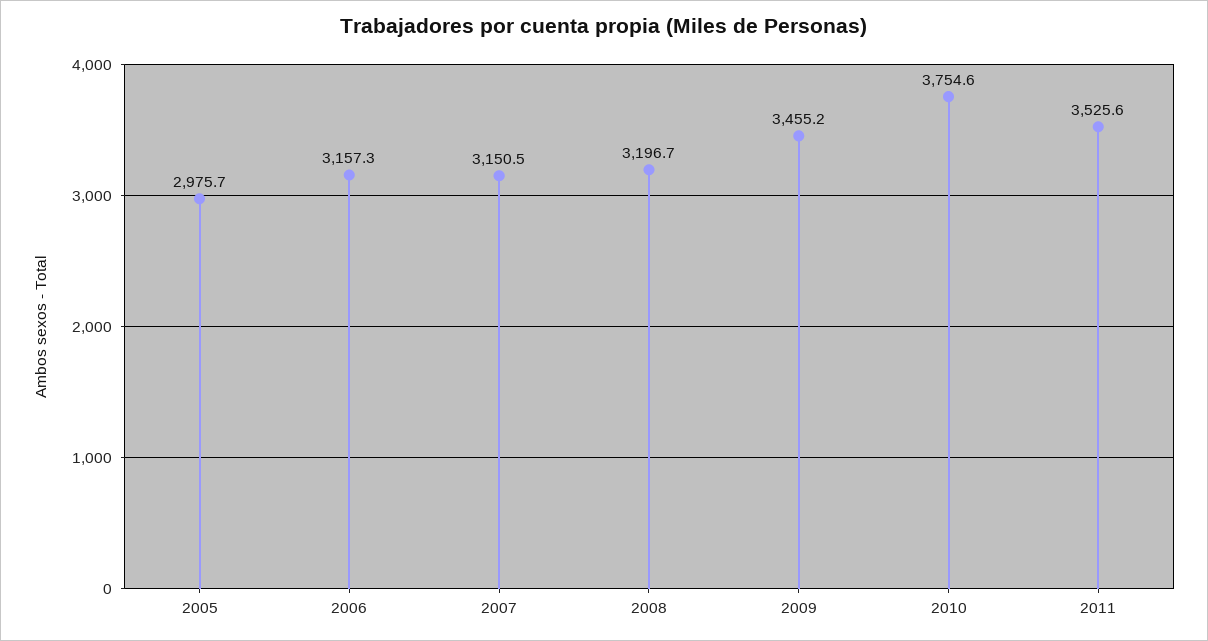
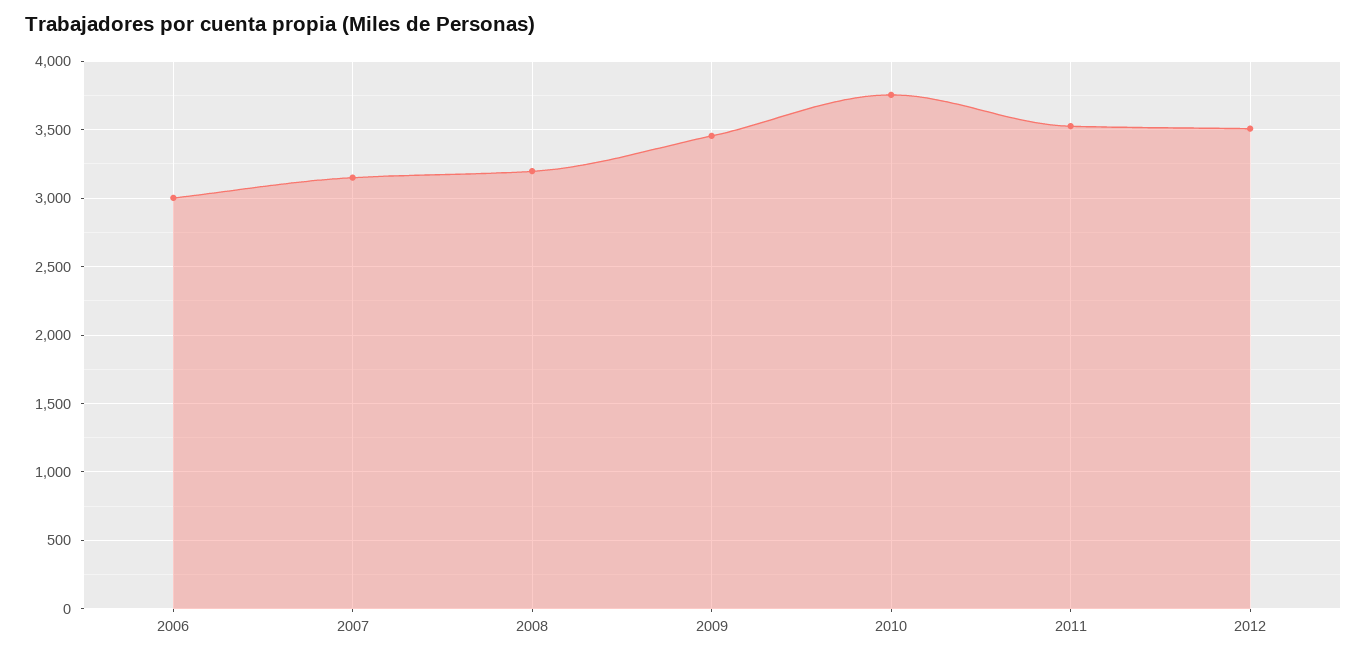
2005: 2975.7 -> none
2006: 3157.3 -> 3000
2012: none -> 3500

